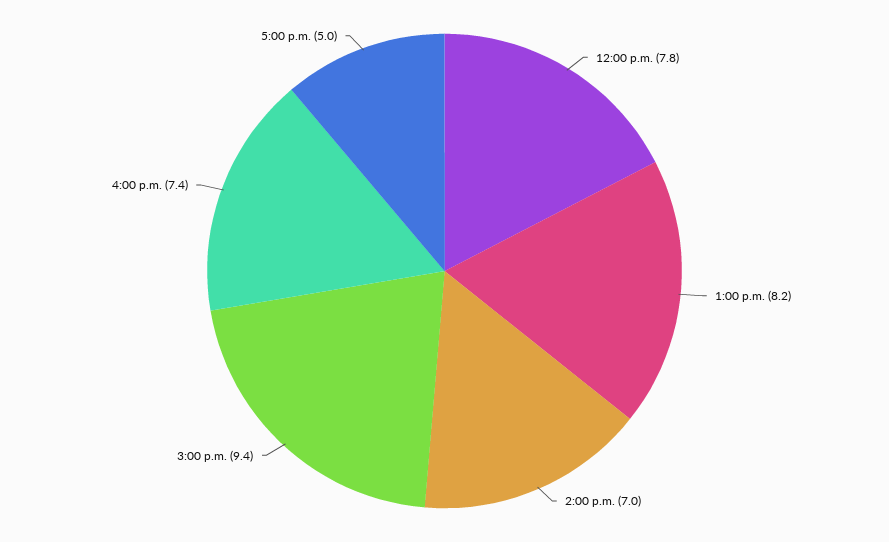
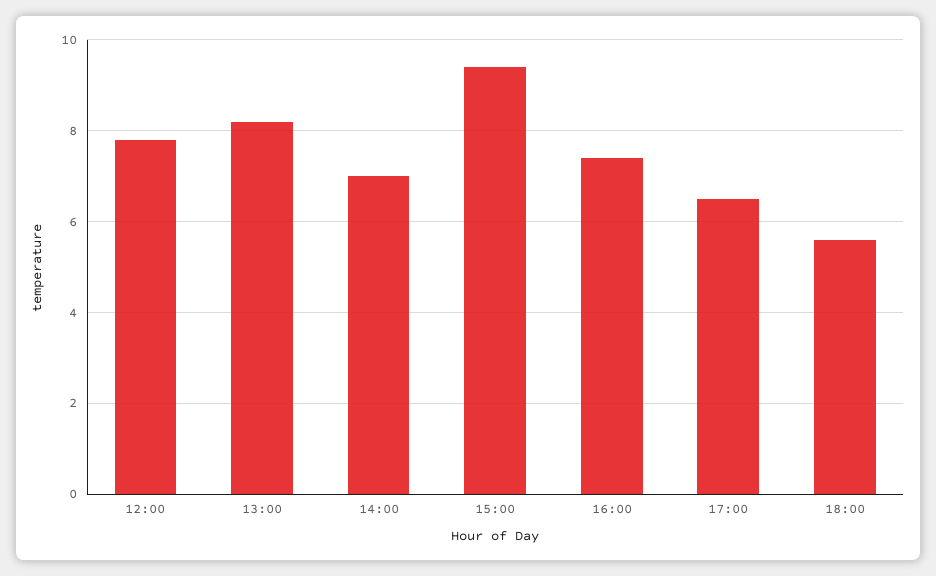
5:00 p.m.: 5 -> 6.5
18:00: none -> 5.5

